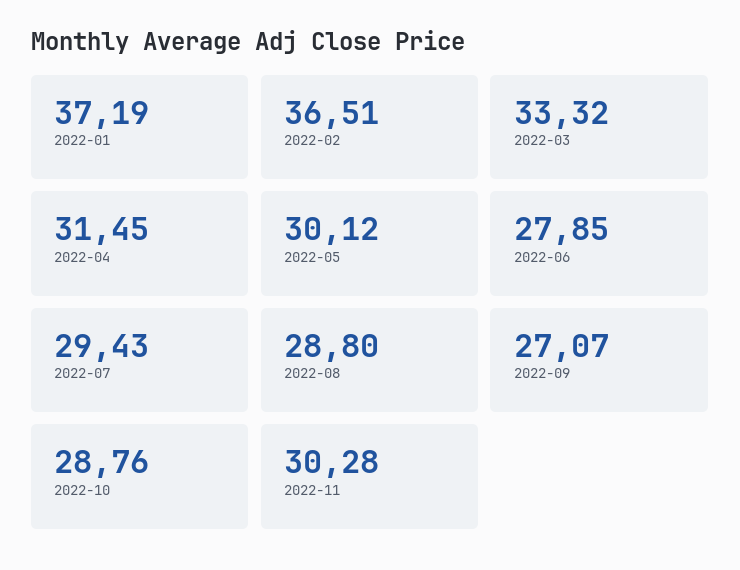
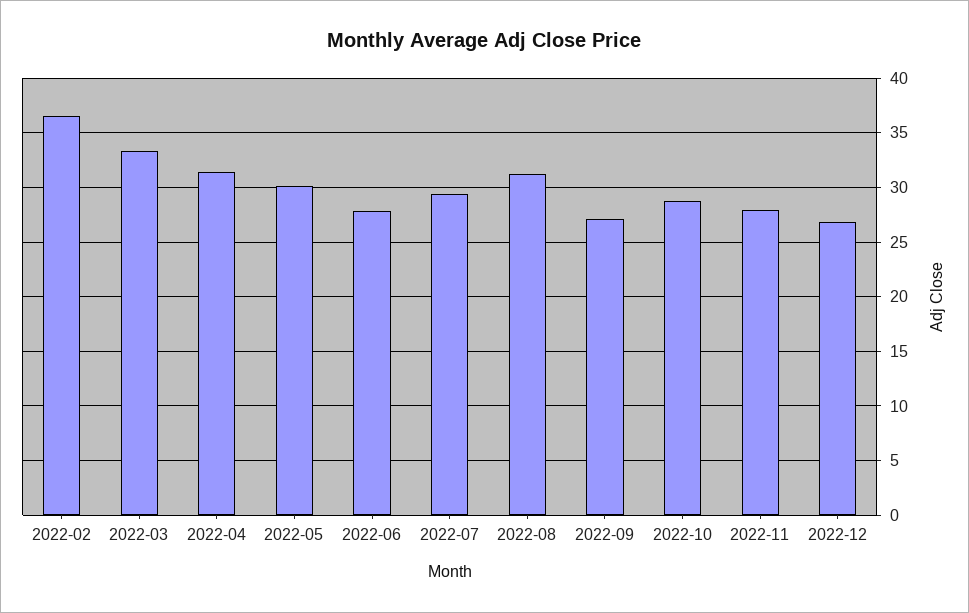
2022-01: 37.19 -> none
2022-08: 28.8 -> 31
2022-11: 30.28 -> 28
2022-12: none -> 27

